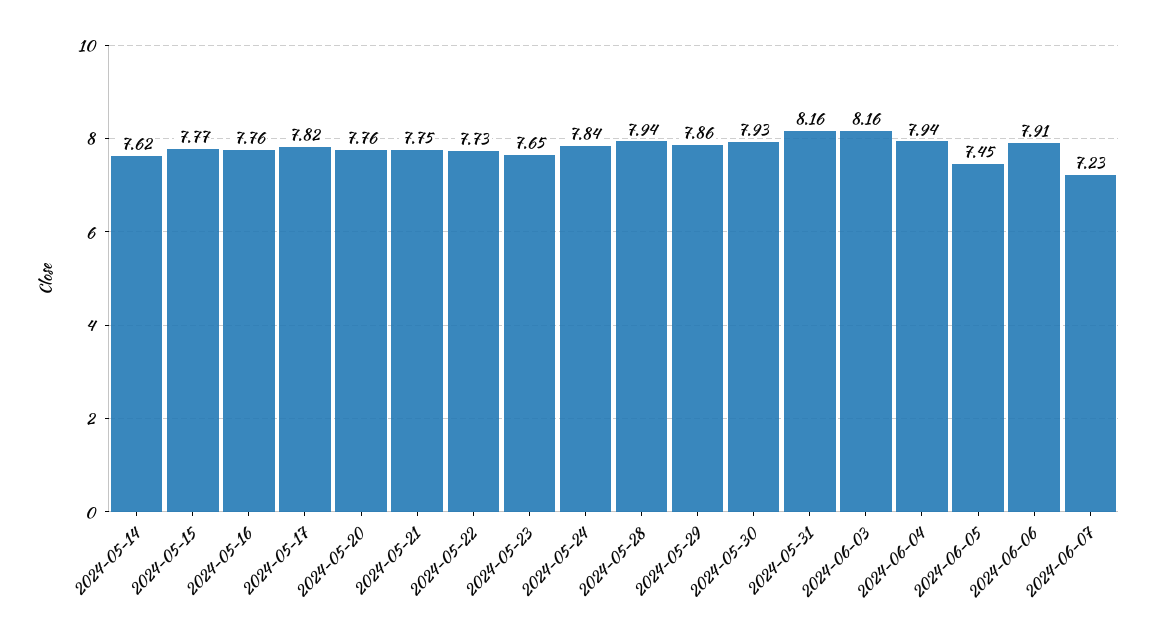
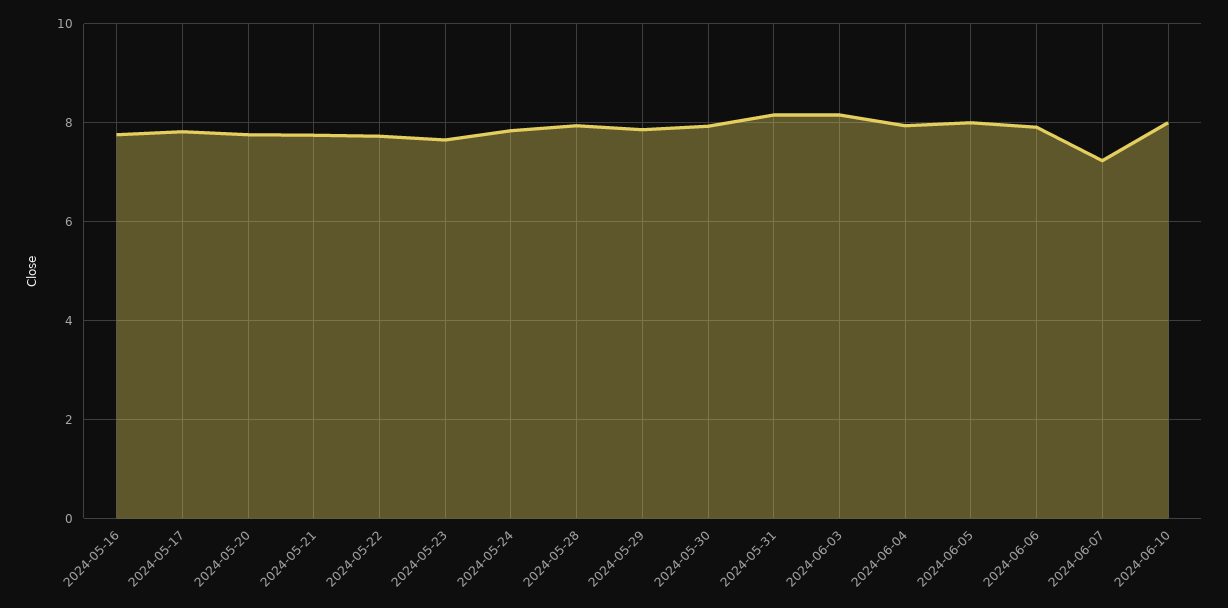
2024-05-14: 7.62 -> none
2024-05-15: 7.77 -> none
2024-06-05: 7.45 -> 8
2024-06-10: none -> 8

